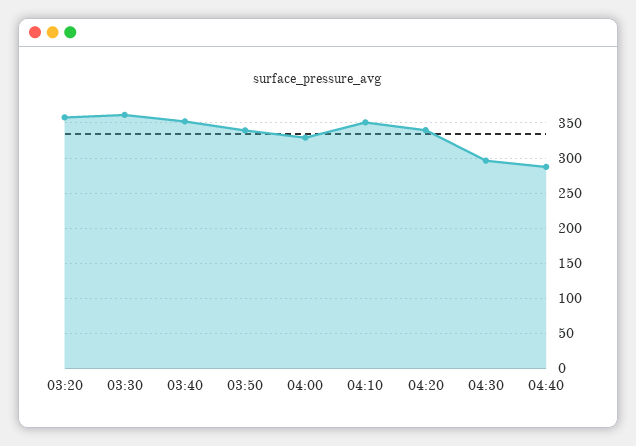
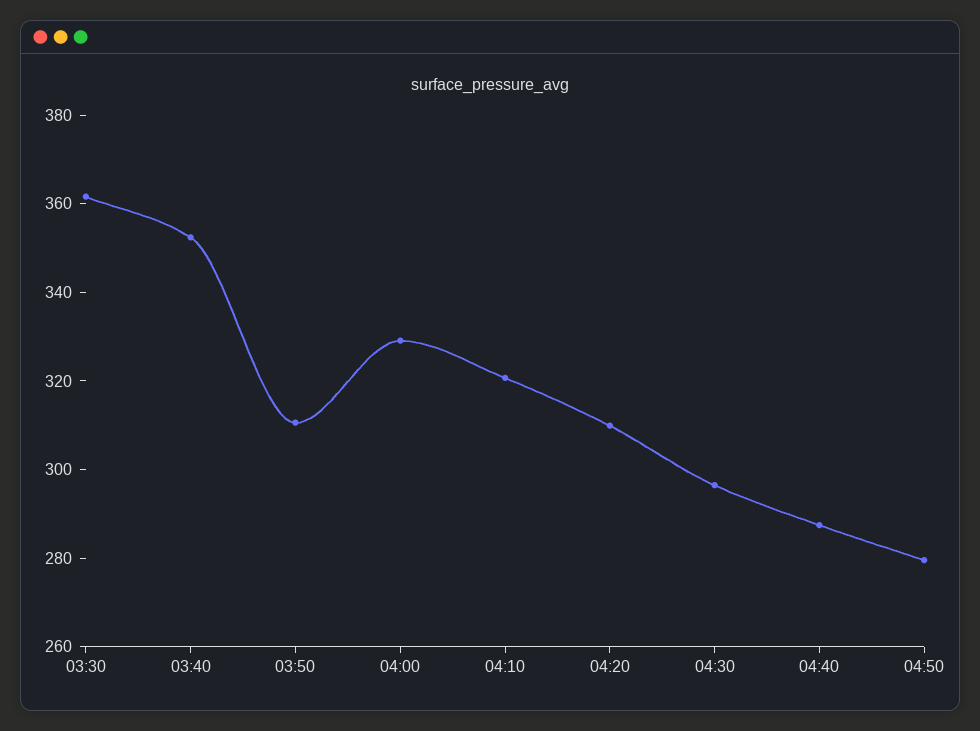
03:20: 360 -> none
03:50: 340 -> 310
04:10: 350 -> 320
04:20: 340 -> 310
04:50: none -> 280

